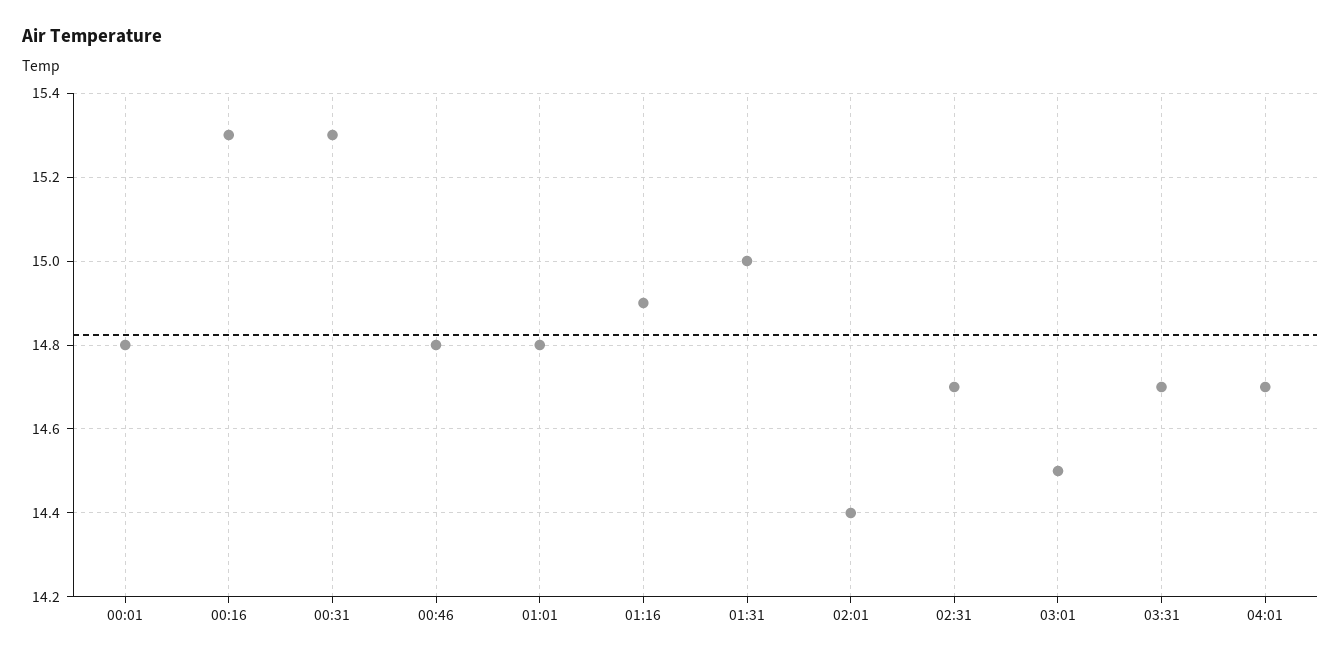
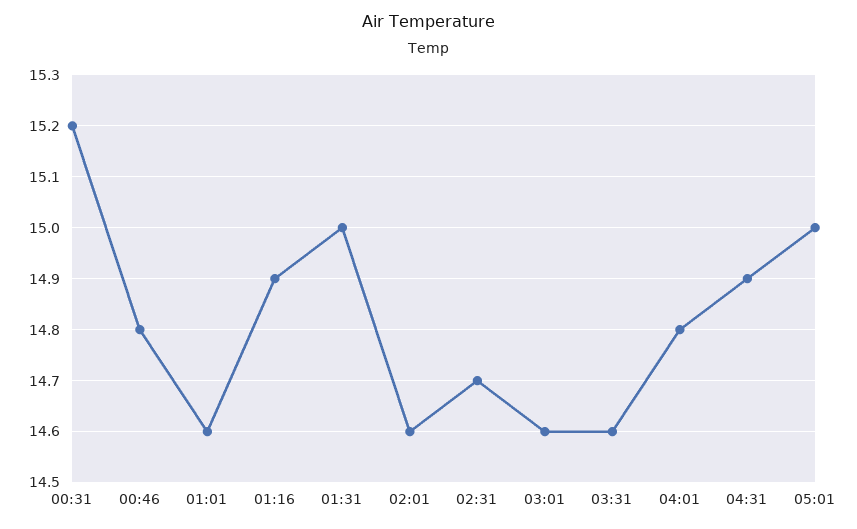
00:01: 14.8 -> none
00:16: 15.3 -> none
00:31: 15.3 -> 15.2
01:01: 14.8 -> 14.6
02:01: 14.4 -> 14.6
03:01: 14.5 -> 14.6
03:31: 14.7 -> 14.6
04:01: 14.7 -> 14.8
04:31: none -> 14.9
05:01: none -> 15

